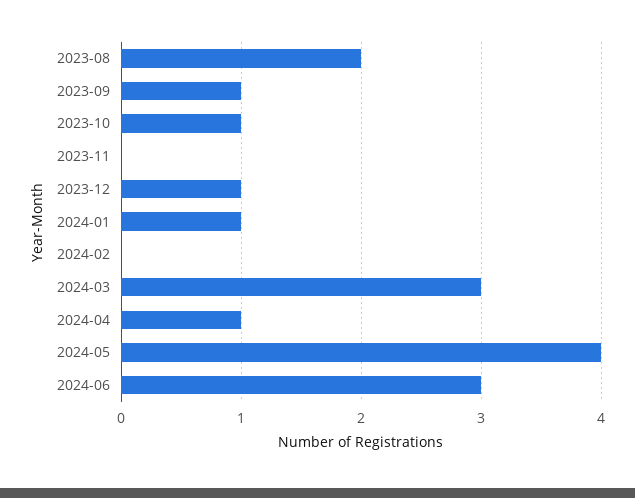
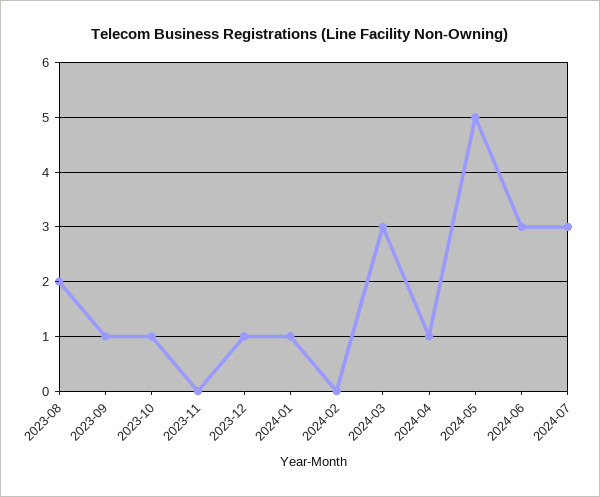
2024-05: 4 -> 5
2024-07: none -> 3

